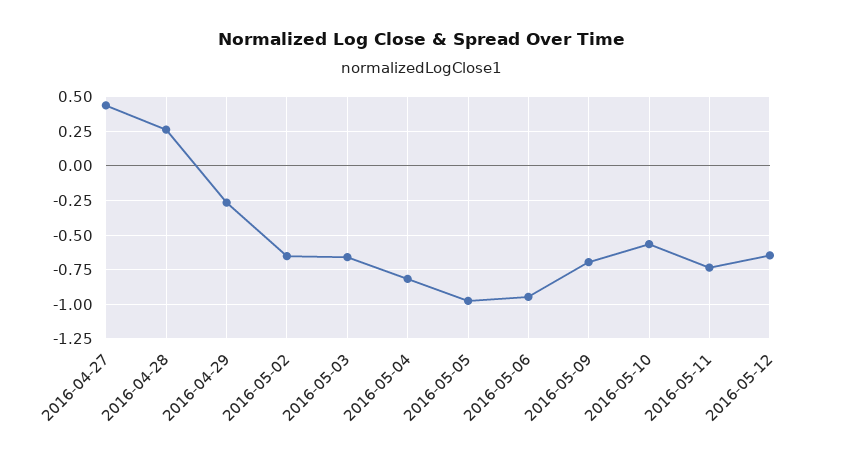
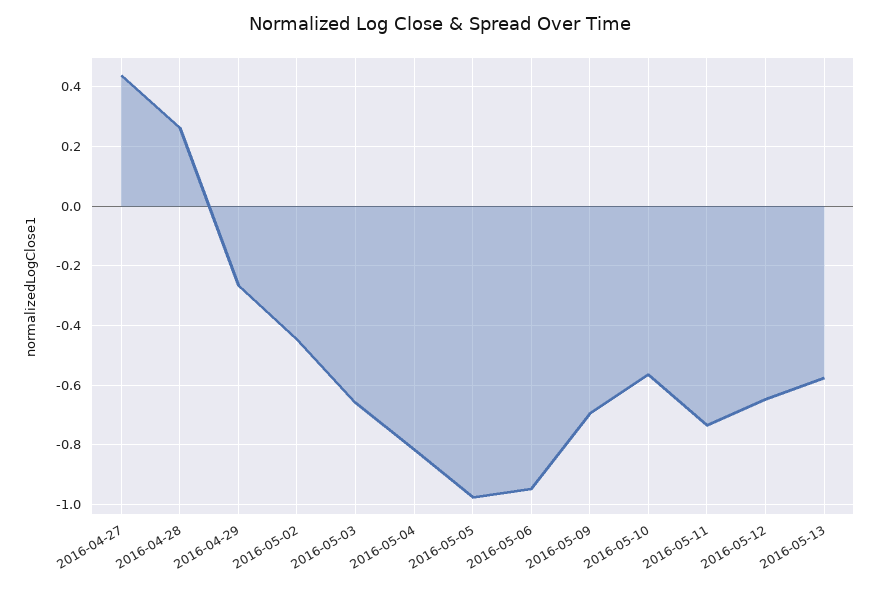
2016-05-02: -0.65 -> -0.45
2016-05-13: none -> -0.575

